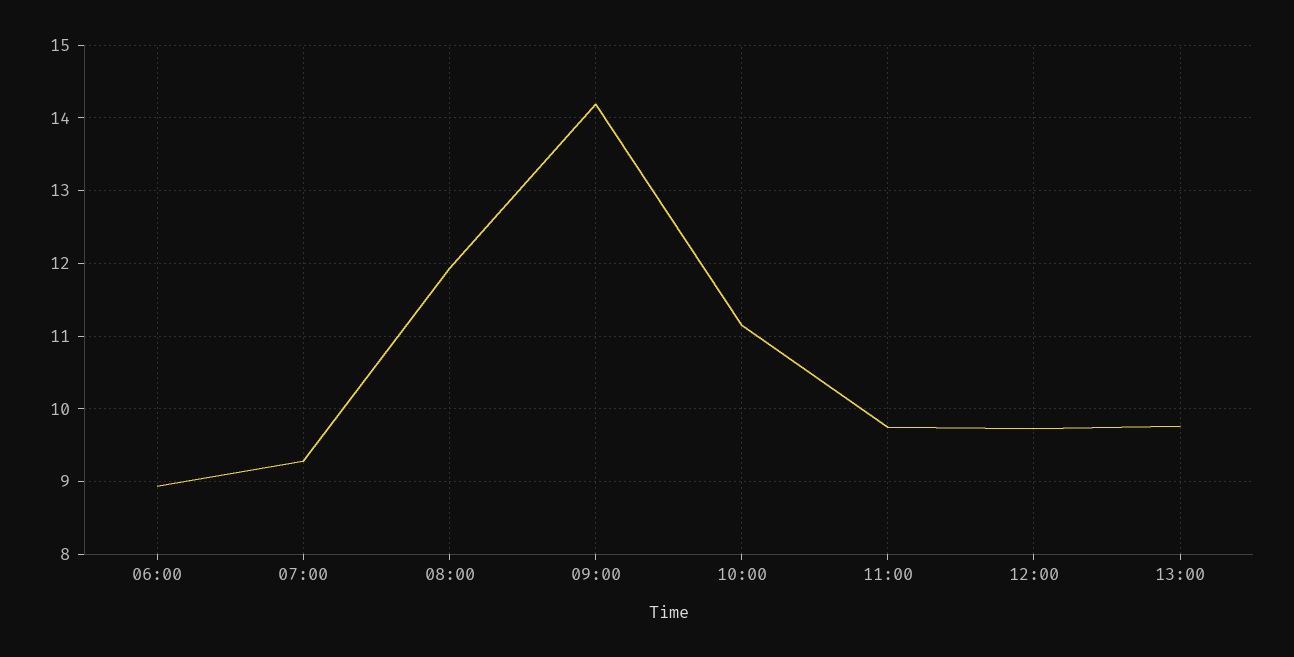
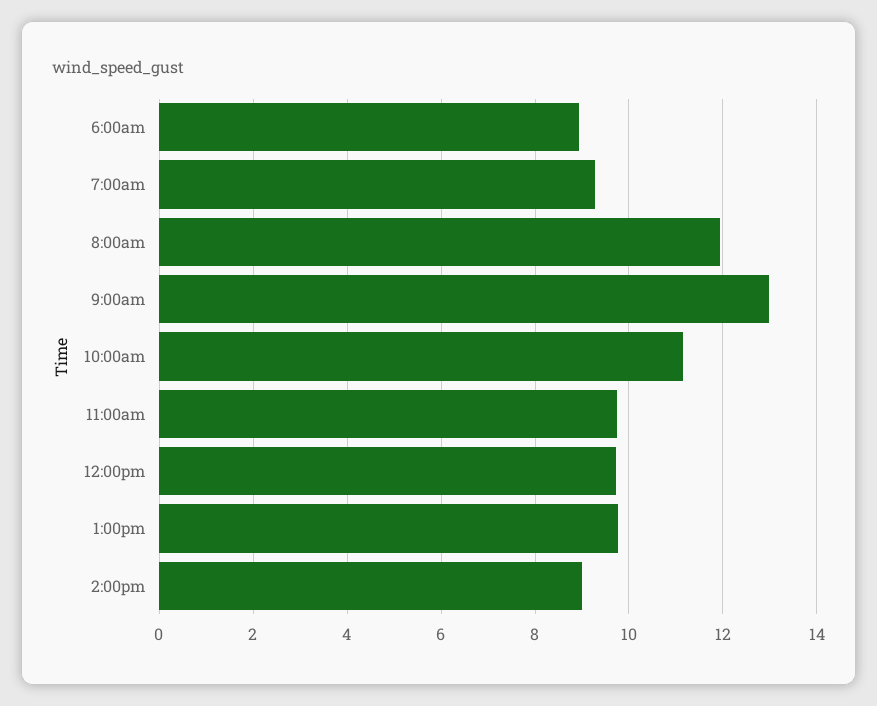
09:00: 14.2 -> 13
2:00pm: none -> 9

